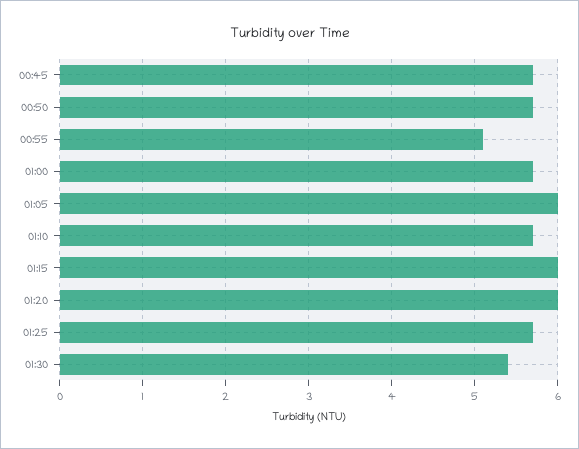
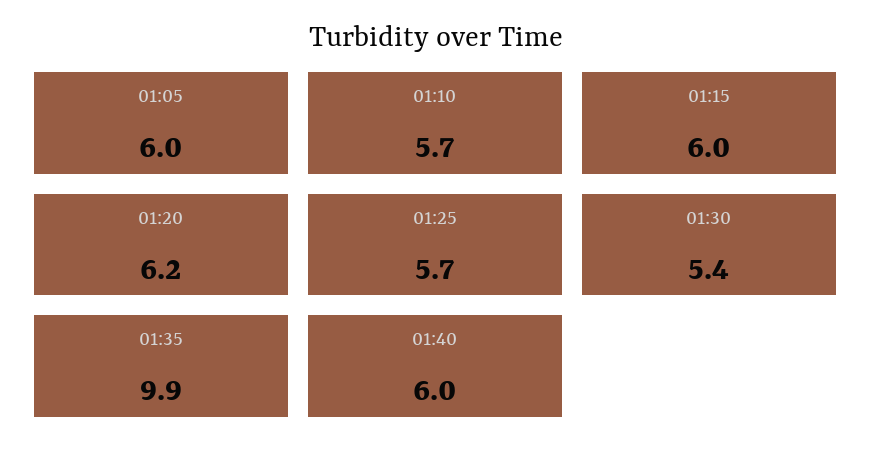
00:45: 5.7 -> none
00:50: 5.7 -> none
00:55: 5.1 -> none
01:00: 5.7 -> none
01:20: 6 -> 6.2
01:35: none -> 9.9
01:40: none -> 6

